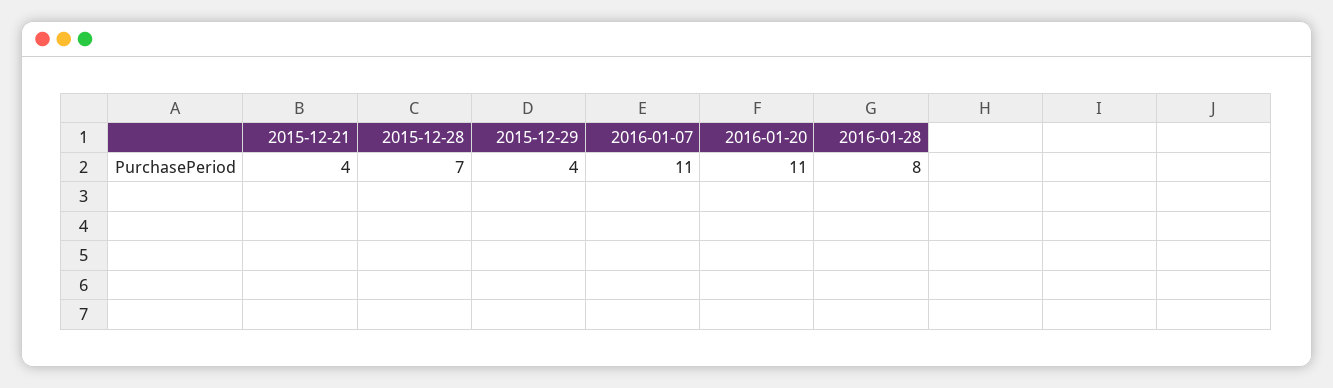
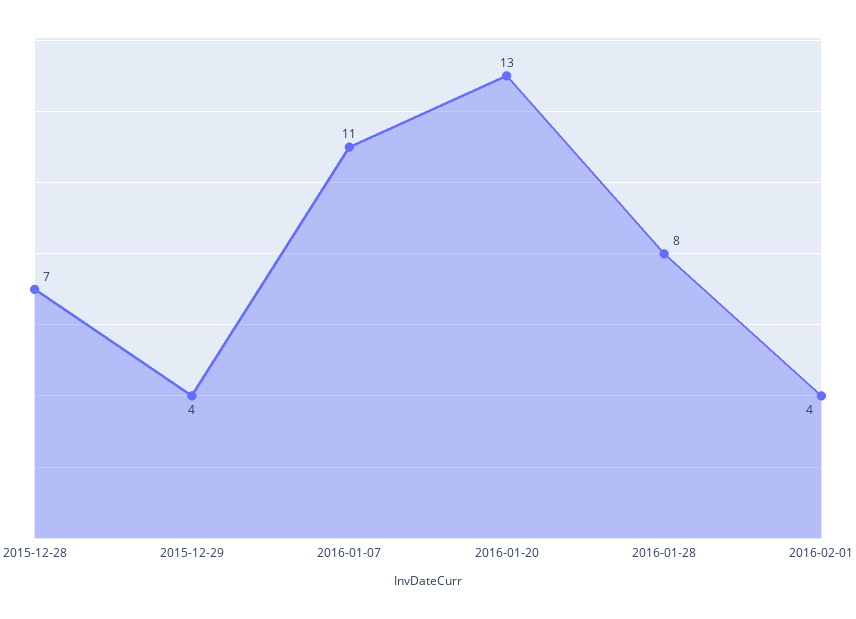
2015-12-21: 4 -> none
2016-01-20: 11 -> 13
2016-02-01: none -> 4

